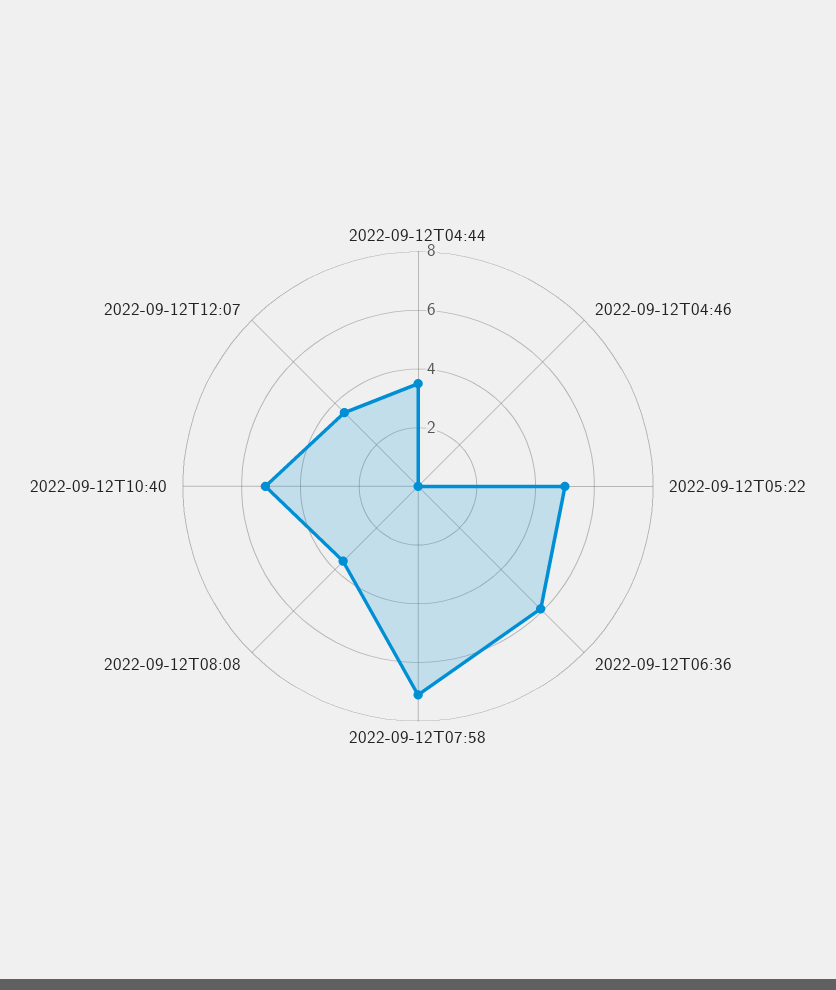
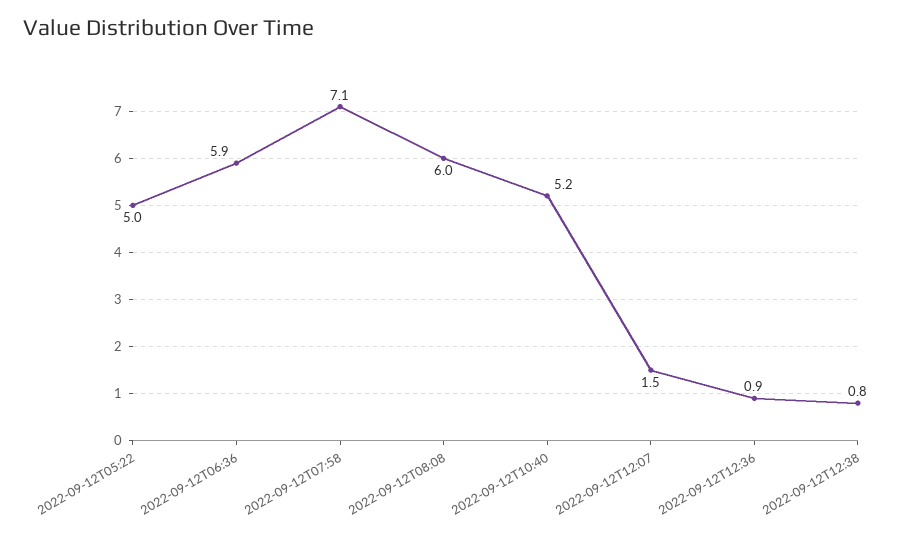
2022-09-12T04:44: 3.5 -> none
2022-09-12T04:46: 0 -> none
2022-09-12T08:08: 3.5 -> 6
2022-09-12T12:07: 3.5 -> 1.5
2022-09-12T12:36: none -> 0.9
2022-09-12T12:38: none -> 0.8

